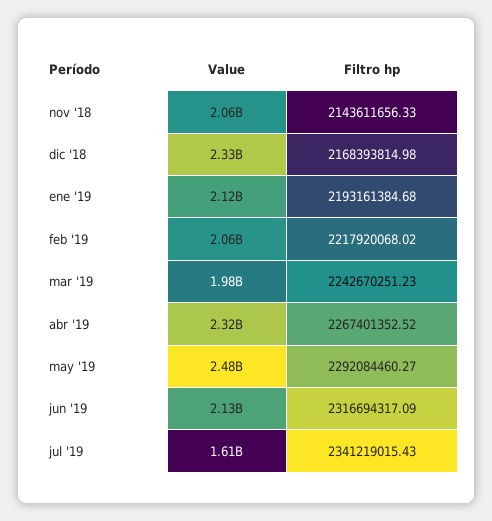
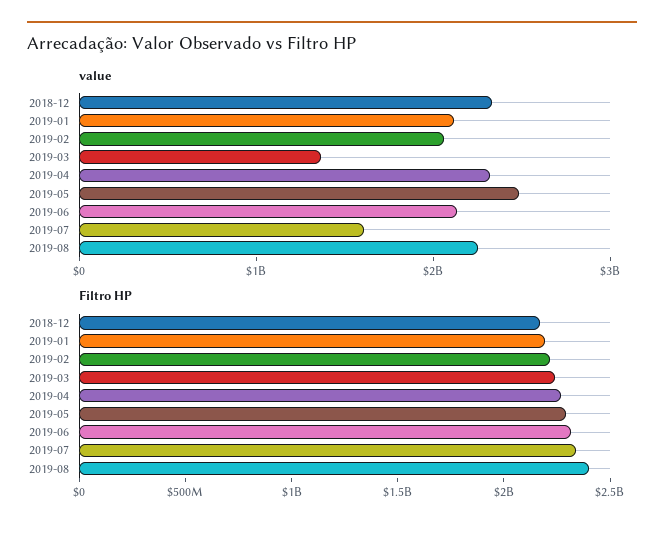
Value, nov '18: 2060000000 -> none
Filtro hp, nov '18: 2143611656.33 -> none
Value, mar '19: 1980000000 -> 1400000000
Value, 2019-08: none -> 2200000000
Filtro hp, 2019-08: none -> 2400000000

